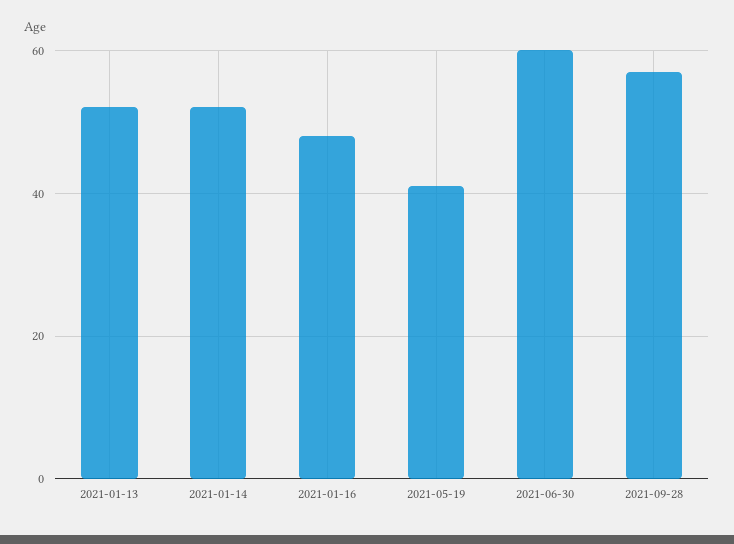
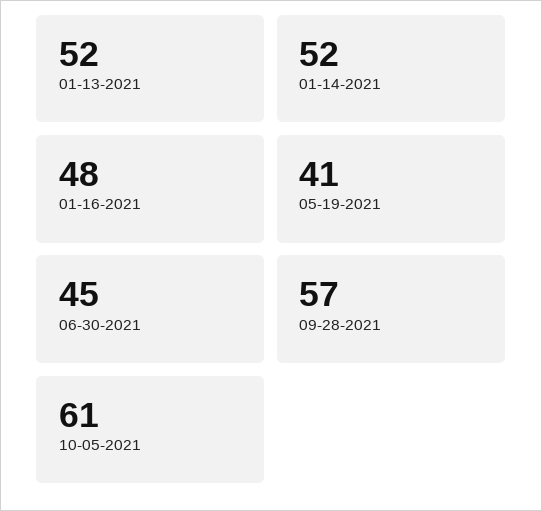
2021-06-30: 60 -> 45
10-05-2021: none -> 61

